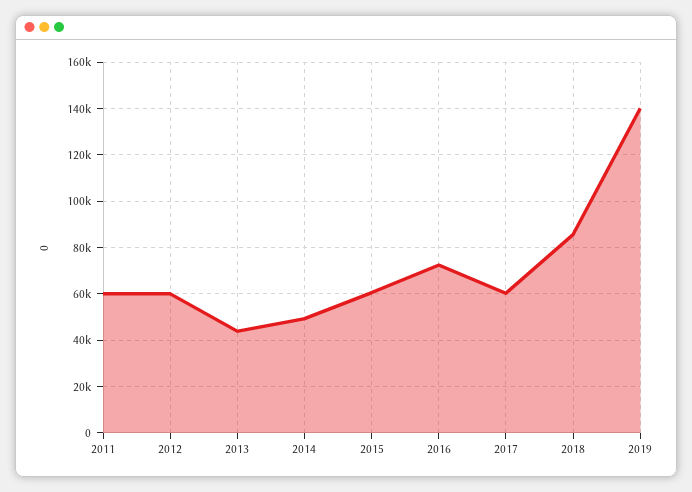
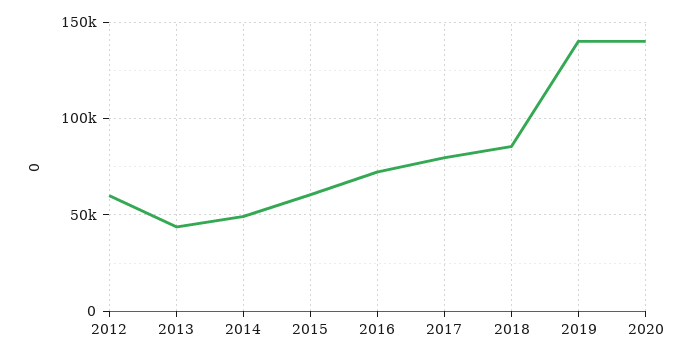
2011: 60000 -> none
2017: 60000 -> 80000
2020: none -> 140000

